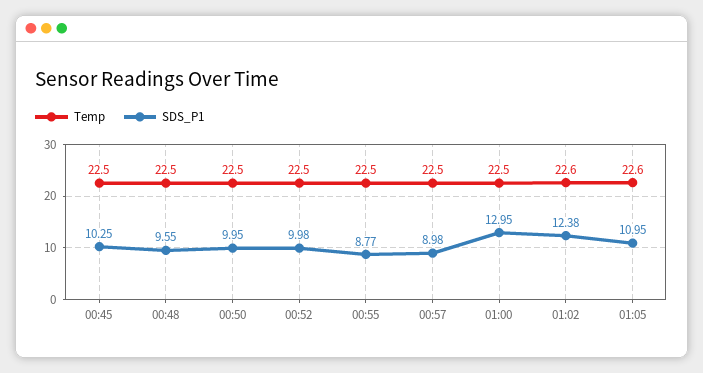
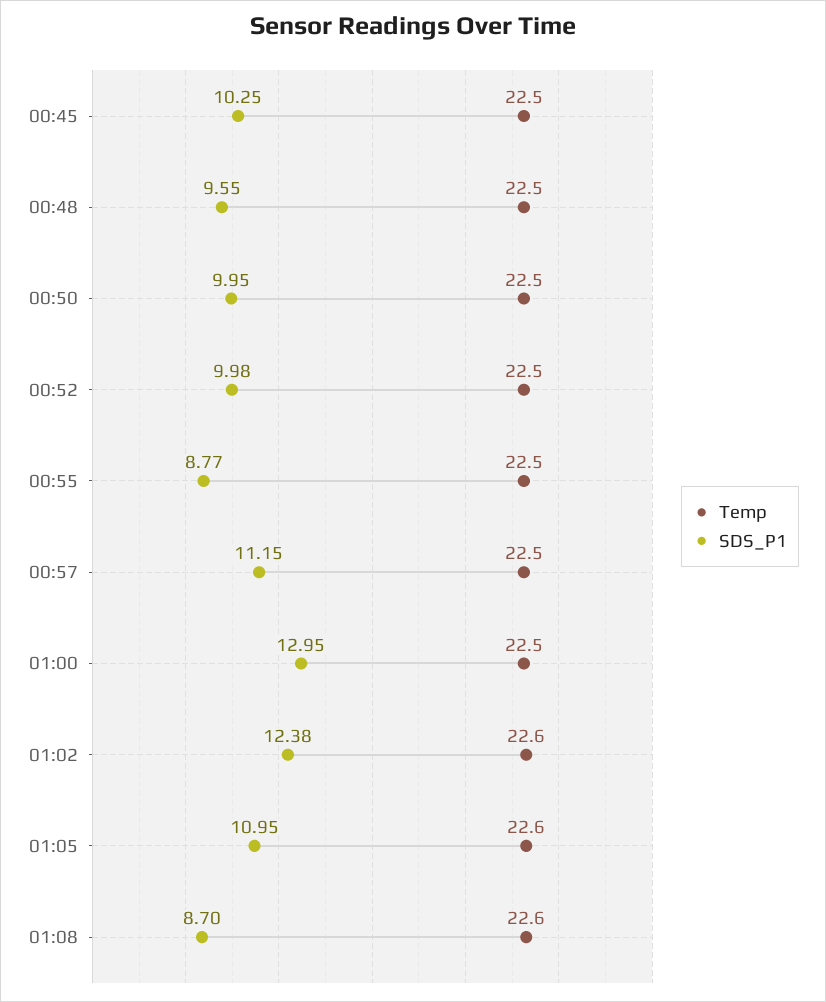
SDS_P1, 00:57: 8.98 -> 11.15
Temp, 01:08: none -> 22.6
SDS_P1, 01:08: none -> 8.7

